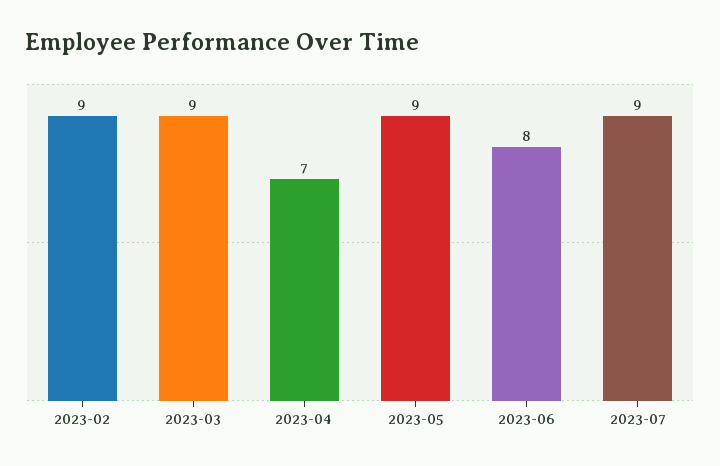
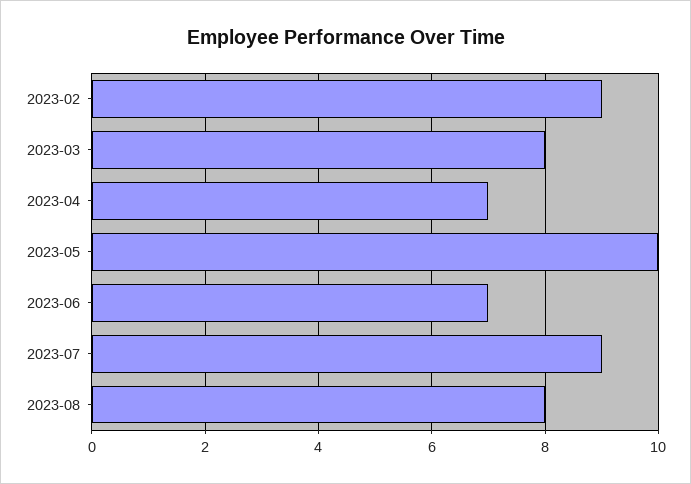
2023-03: 9 -> 8
2023-05: 9 -> 10
2023-06: 8 -> 7
2023-08: none -> 8

